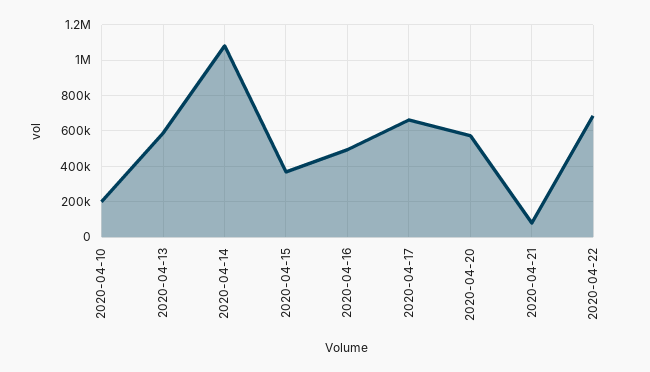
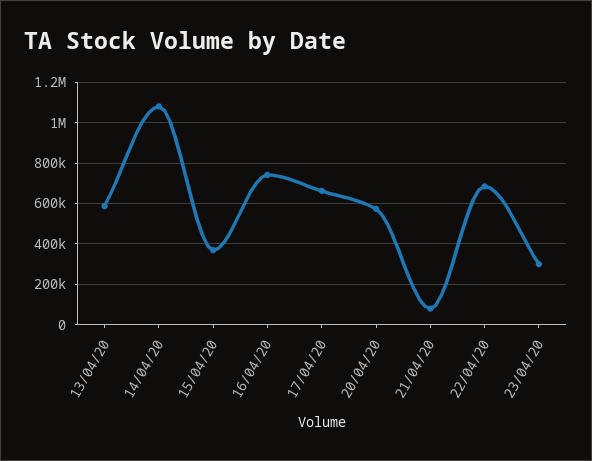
2020-04-10: 200000 -> none
2020-04-16: 500000 -> 750000
23/04/20: none -> 300000

